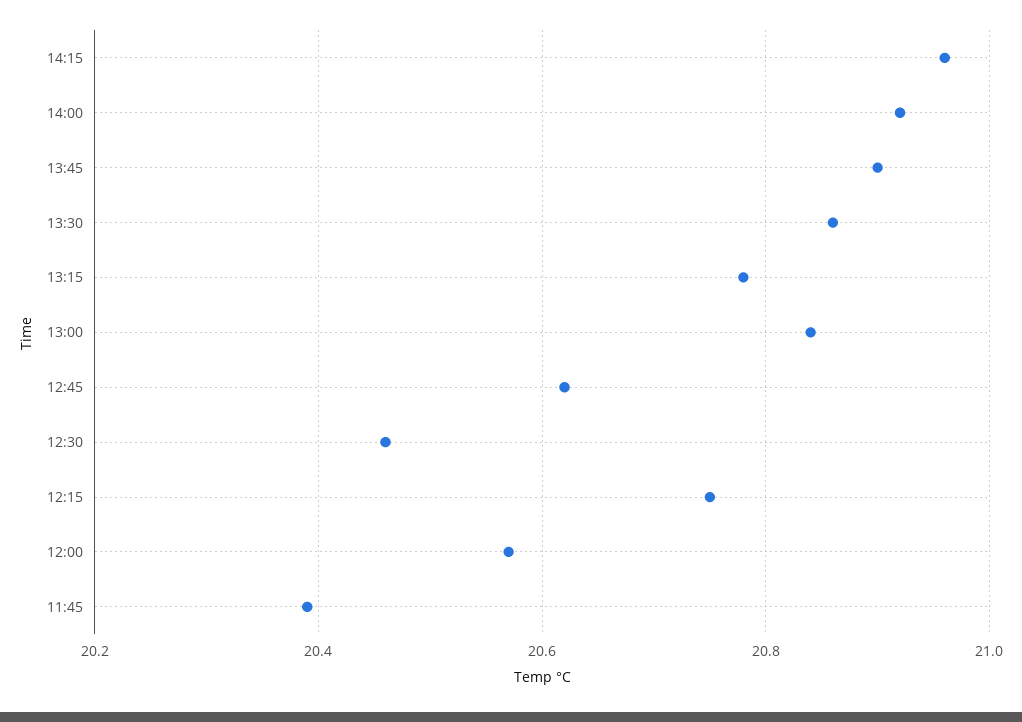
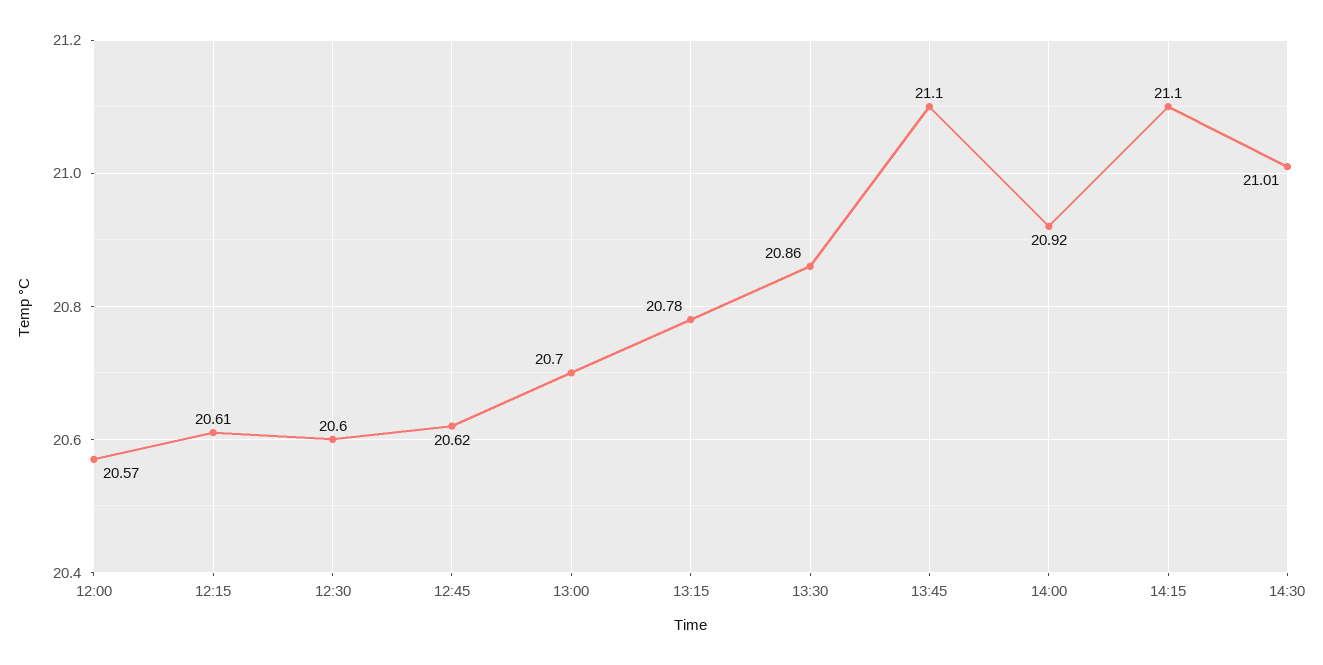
14:15: 20.95 -> 21.1
13:45: 20.9 -> 21.1
13:00: 20.85 -> 20.7
12:30: 20.45 -> 20.6
12:15: 20.75 -> 20.61
11:45: 20.4 -> none
14:30: none -> 21.01

